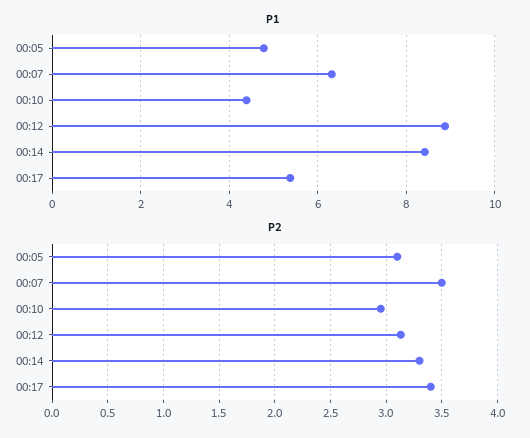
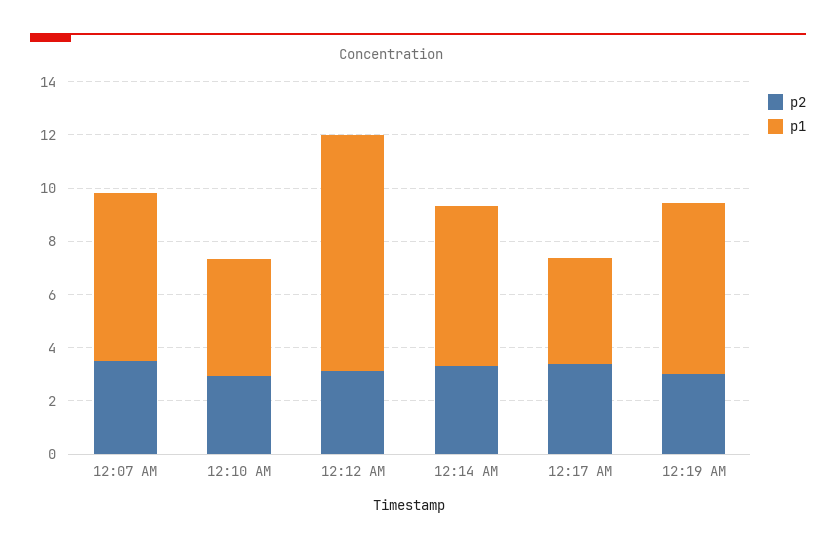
P1, 00:05: 4.8 -> none
P1, 00:14: 8.4 -> 6
P1, 00:17: 5.4 -> 4
P2, 00:05: 3.1 -> none
P2, 12:19 AM: none -> 3
P1, 12:19 AM: none -> 6.5

